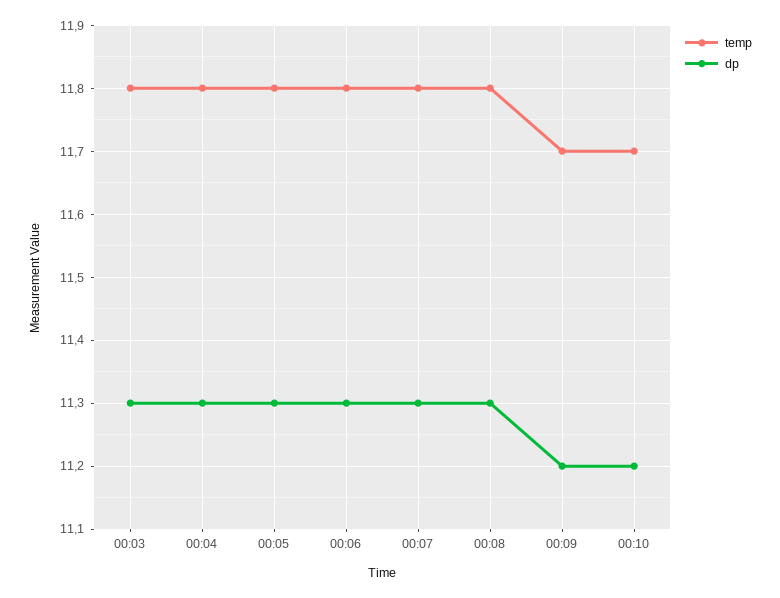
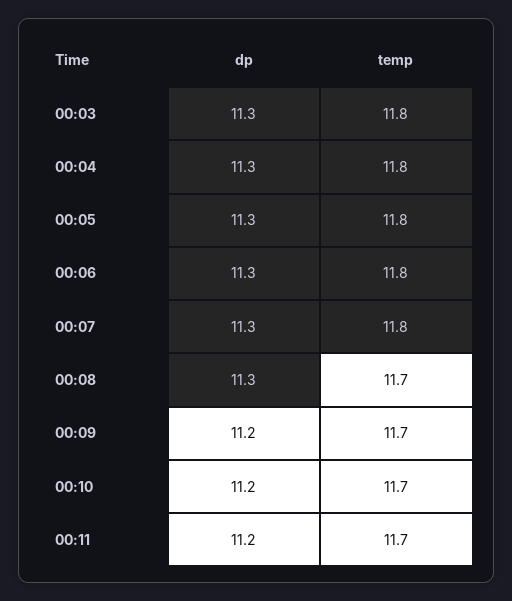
temp, 00:08: 11.8 -> 11.7
dp, 00:11: none -> 11.2
temp, 00:11: none -> 11.7

